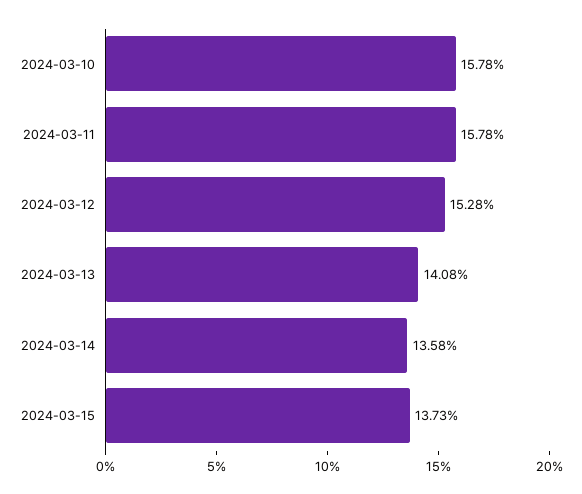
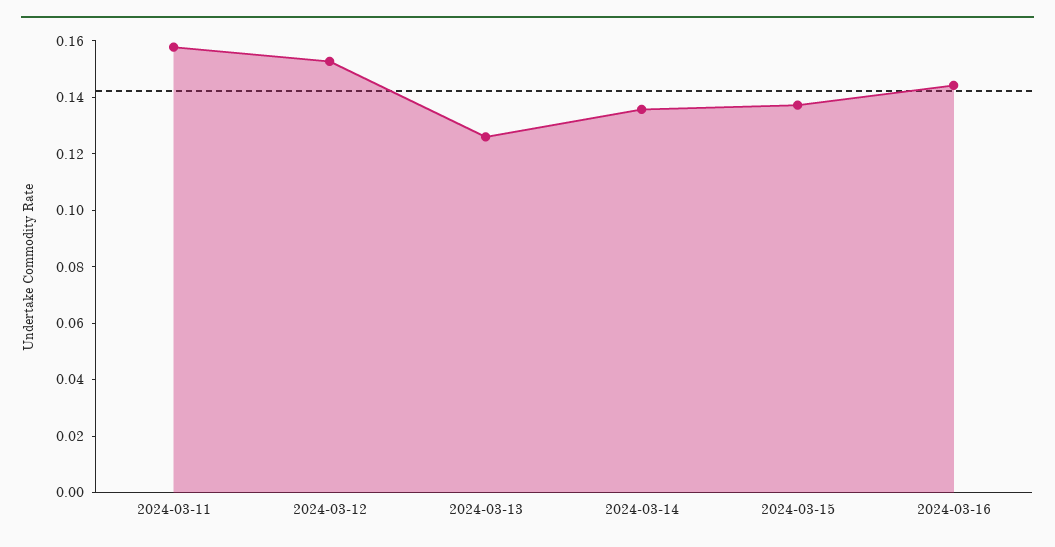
2024-03-10: 0.1578 -> none
2024-03-13: 0.1408 -> 0.125
2024-03-16: none -> 0.145

